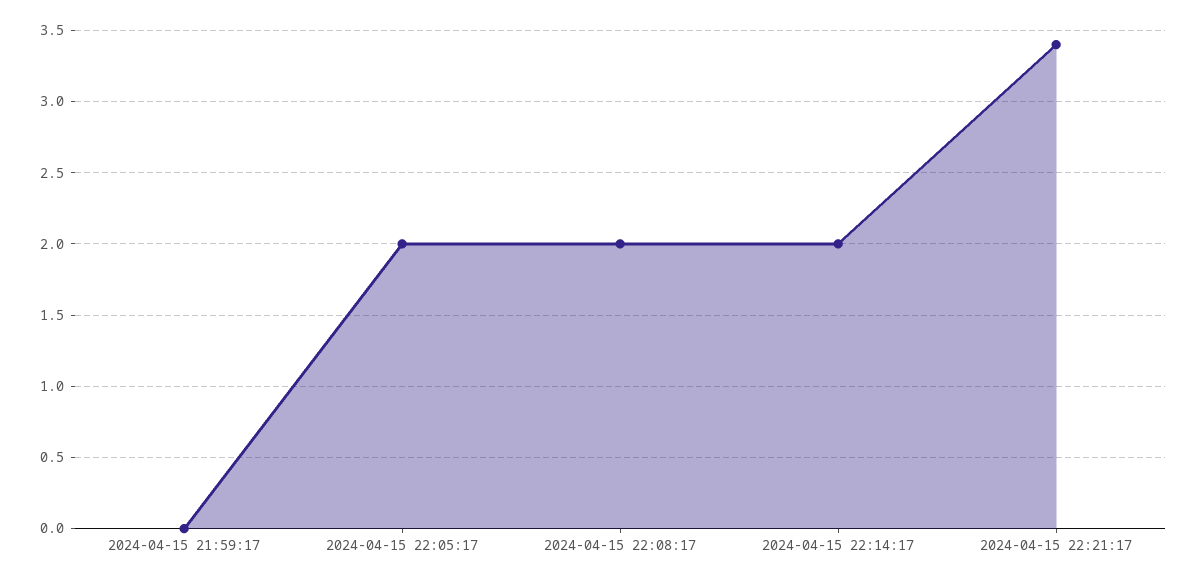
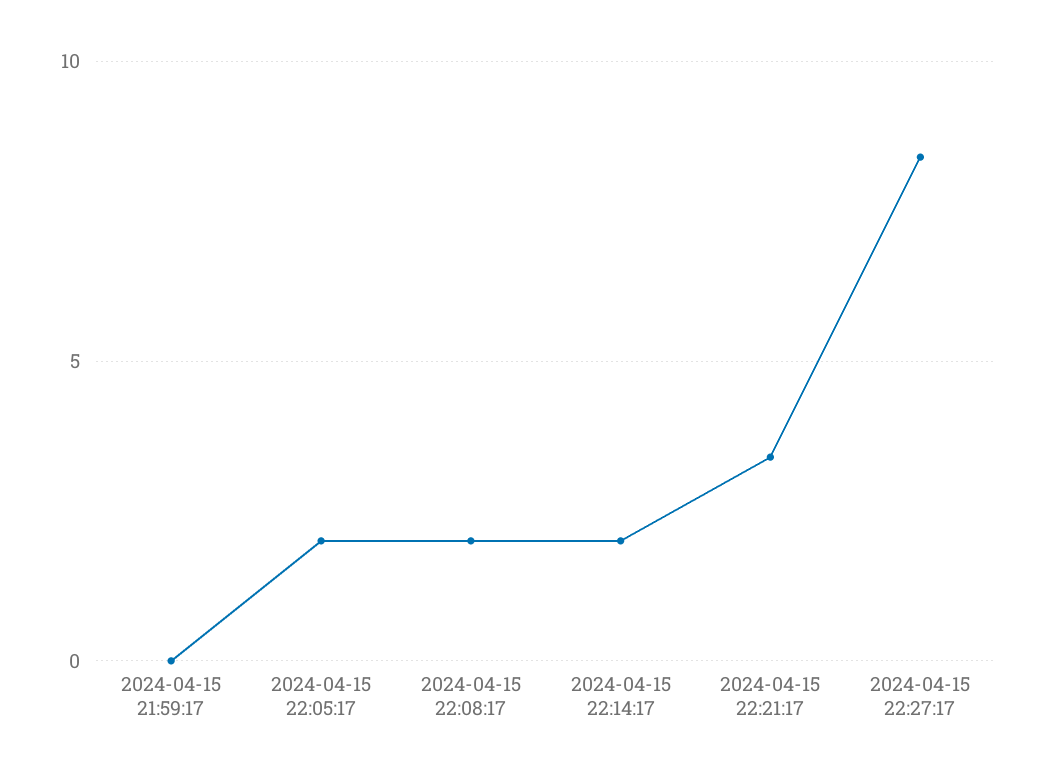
2024-04-15 22:27:17: none -> 8.5

